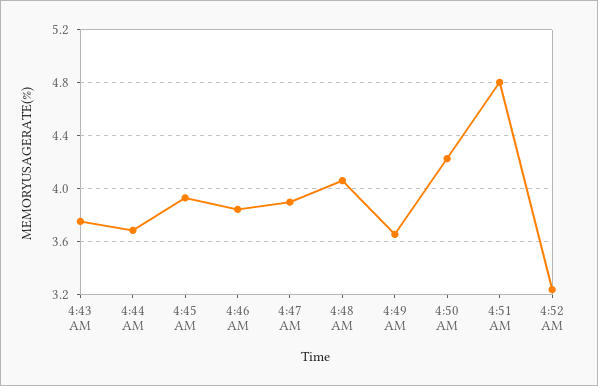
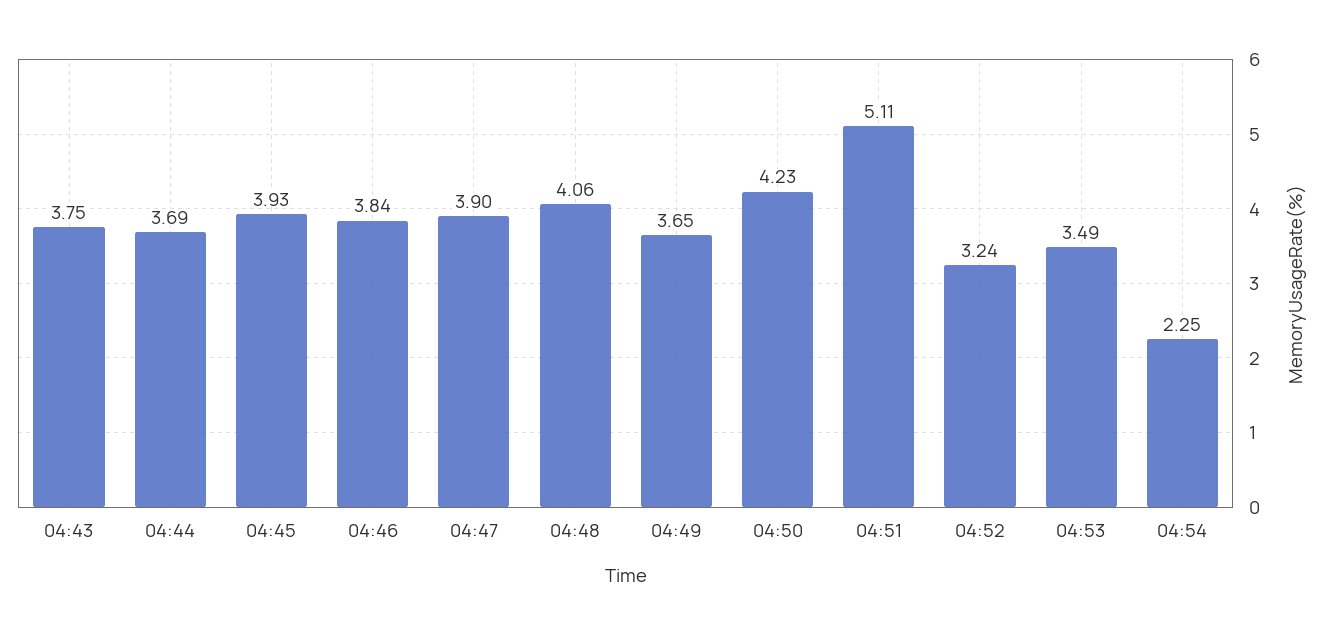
4:51 AM: 4.8 -> 5.11
04:53: none -> 3.49
04:54: none -> 2.25

